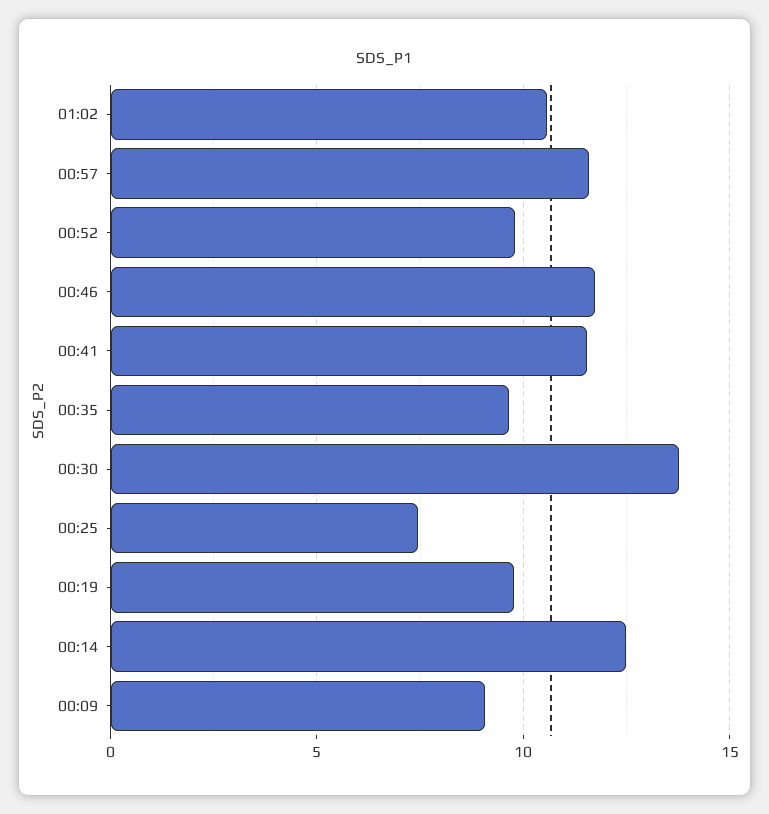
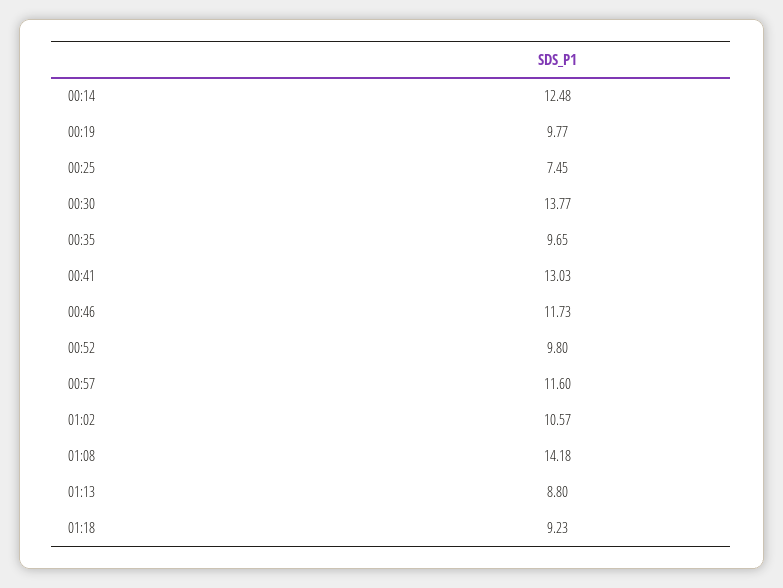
00:41: 11.5 -> 13.03
00:09: 9 -> none
01:08: none -> 14.18
01:13: none -> 8.8
01:18: none -> 9.23

